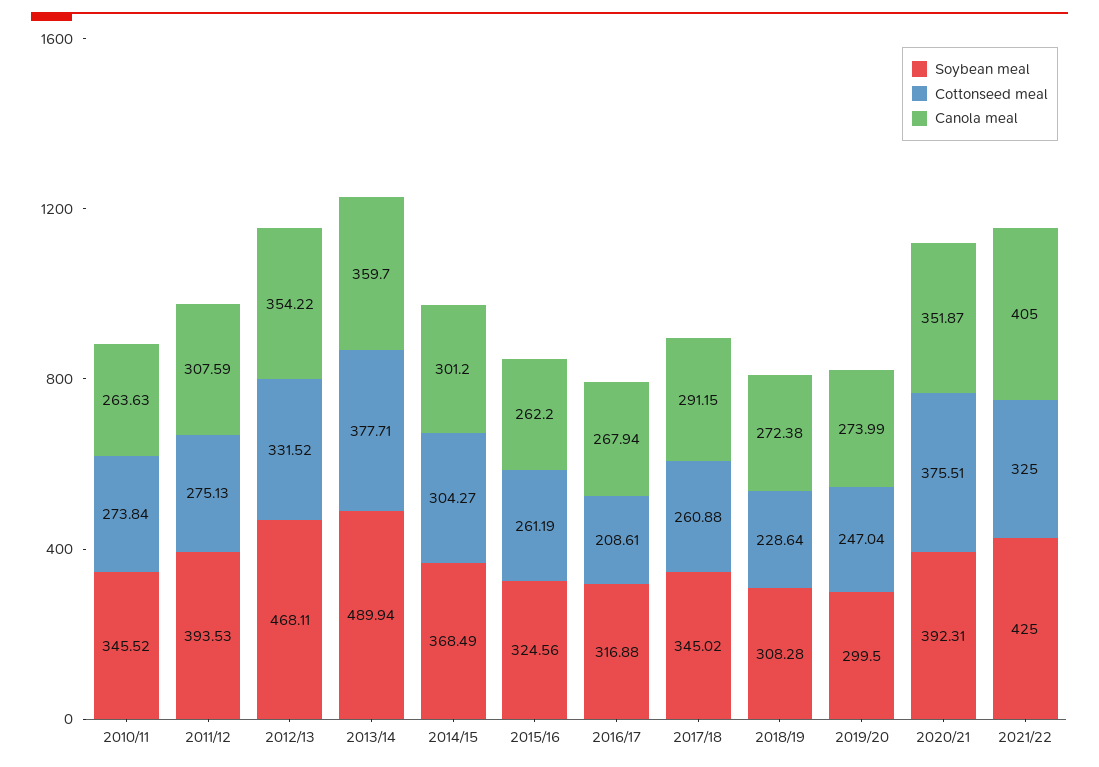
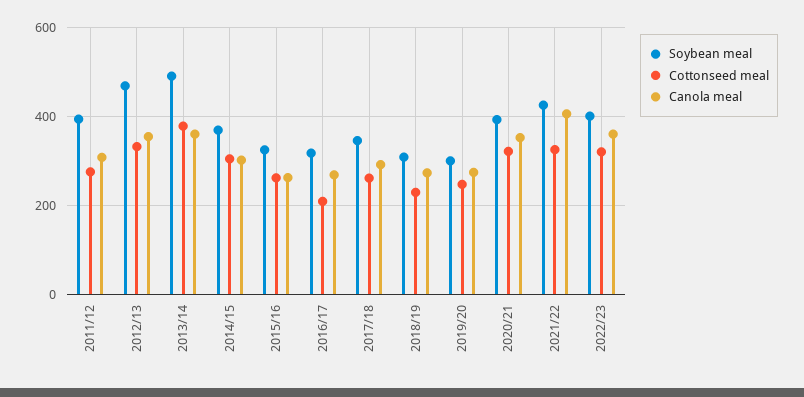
Soybean meal, 2010/11: 345.52 -> none
Cottonseed meal, 2010/11: 273.84 -> none
Canola meal, 2010/11: 263.63 -> none
Cottonseed meal, 2020/21: 375.51 -> 320
Soybean meal, 2022/23: none -> 400
Cottonseed meal, 2022/23: none -> 320
Canola meal, 2022/23: none -> 360

